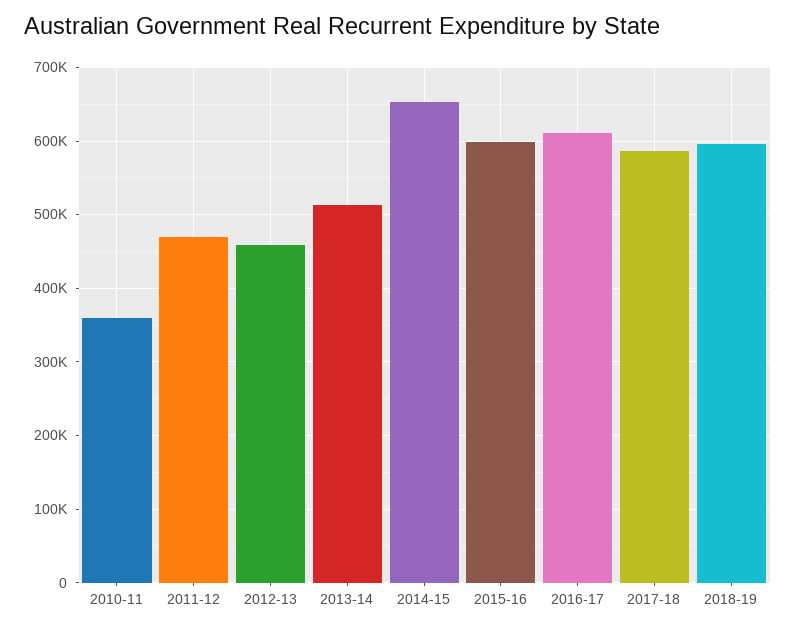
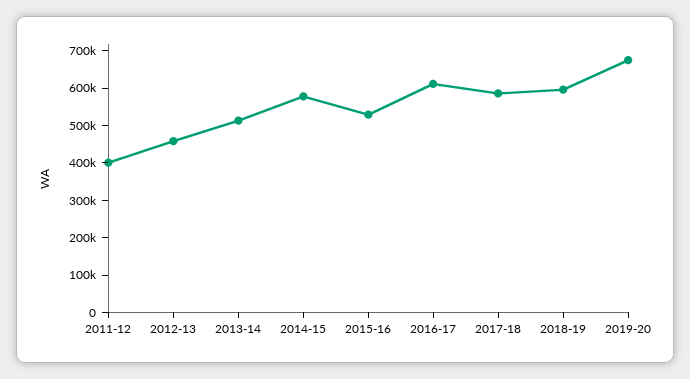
2010-11: 360000 -> none
2011-12: 470000 -> 400000
2014-15: 650000 -> 575000
2015-16: 600000 -> 525000
2019-20: none -> 675000

